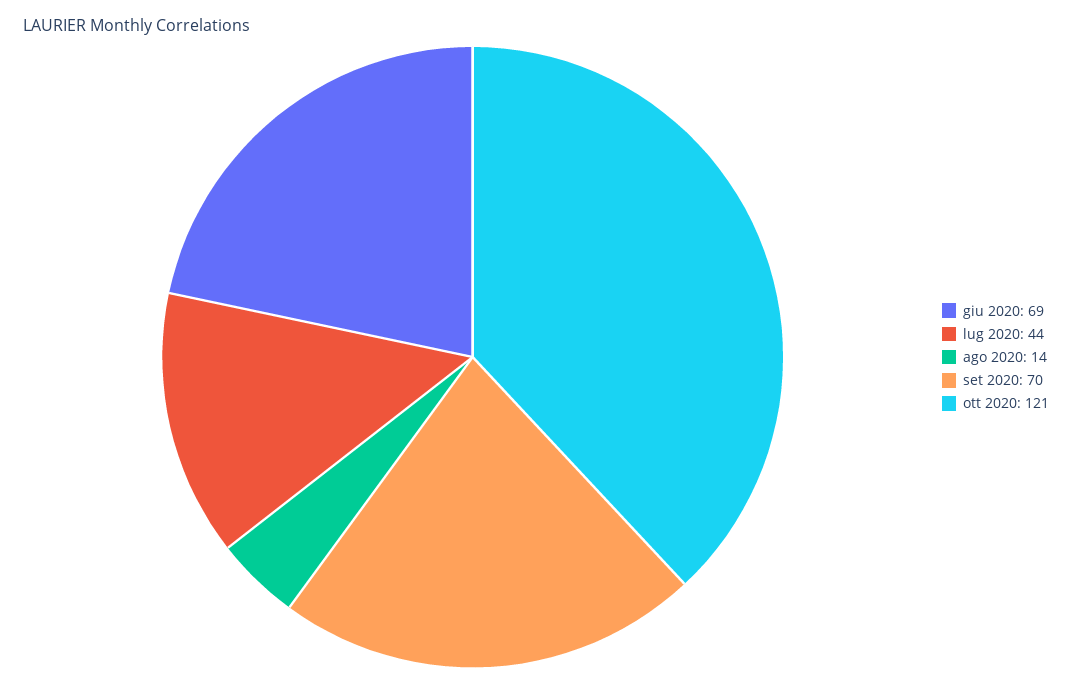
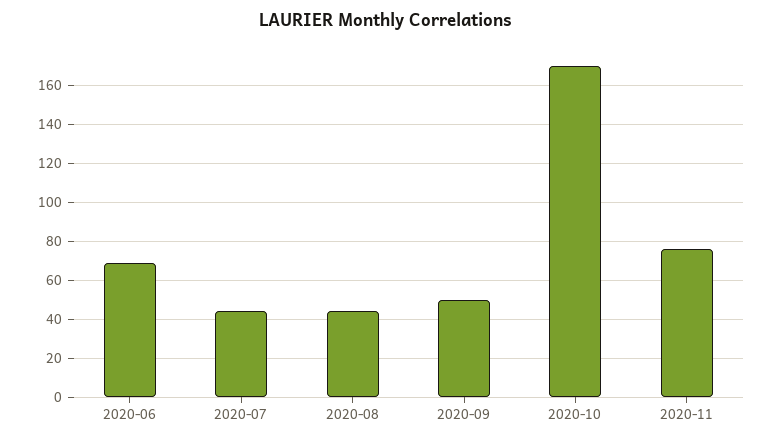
ago 2020: 14 -> 45
set 2020: 70 -> 50
ott 2020: 121 -> 170
2020-11: none -> 75

